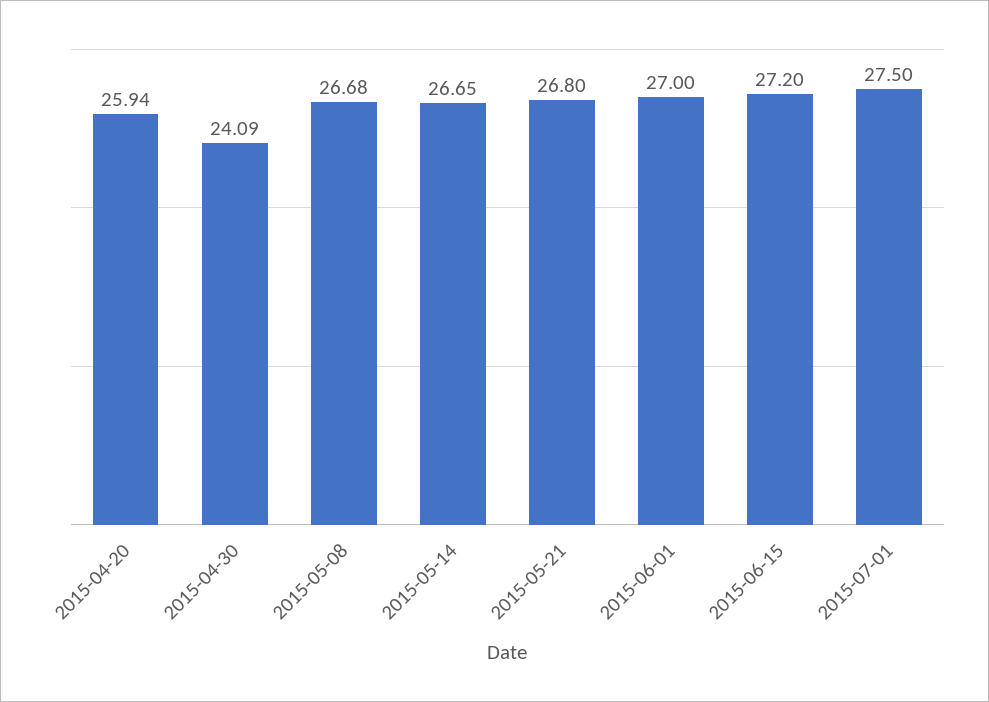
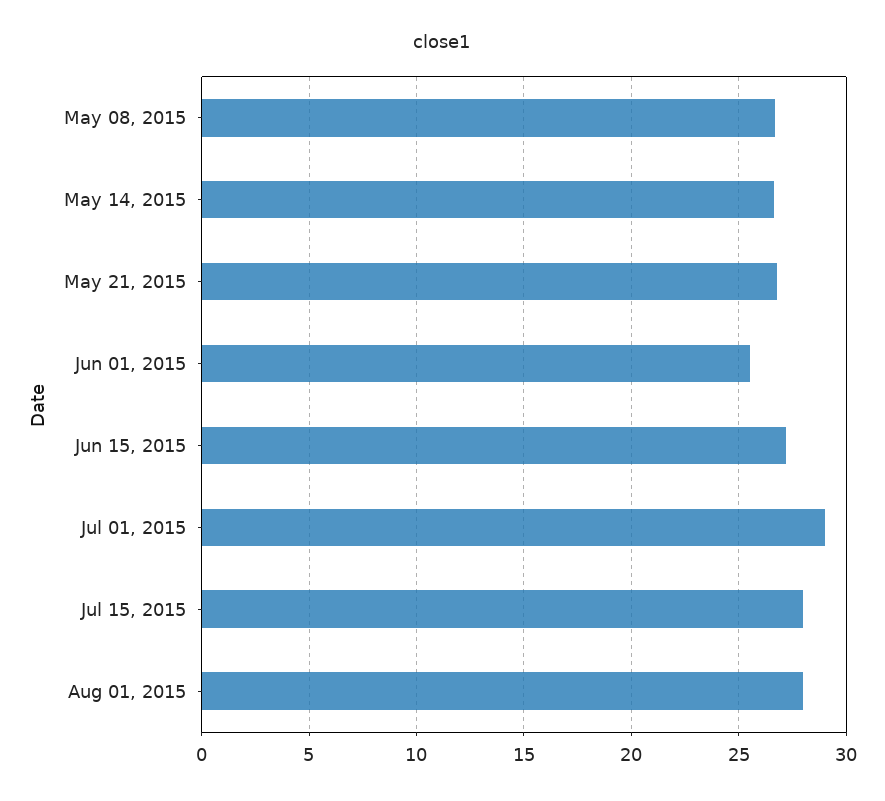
2015-04-20: 25.94 -> none
2015-04-30: 24.09 -> none
2015-06-01: 27 -> 25.5
2015-07-01: 27.5 -> 29
Jul 15, 2015: none -> 28
Aug 01, 2015: none -> 28

